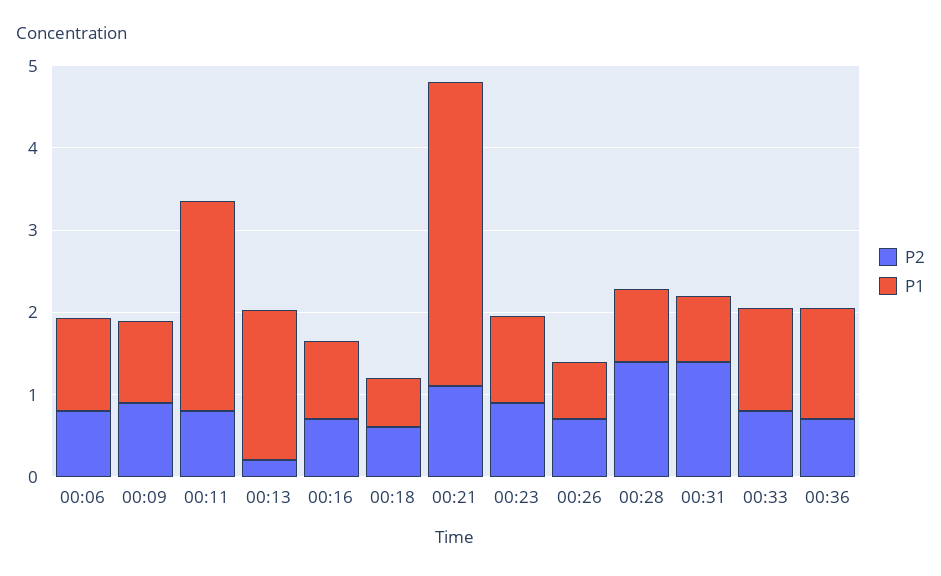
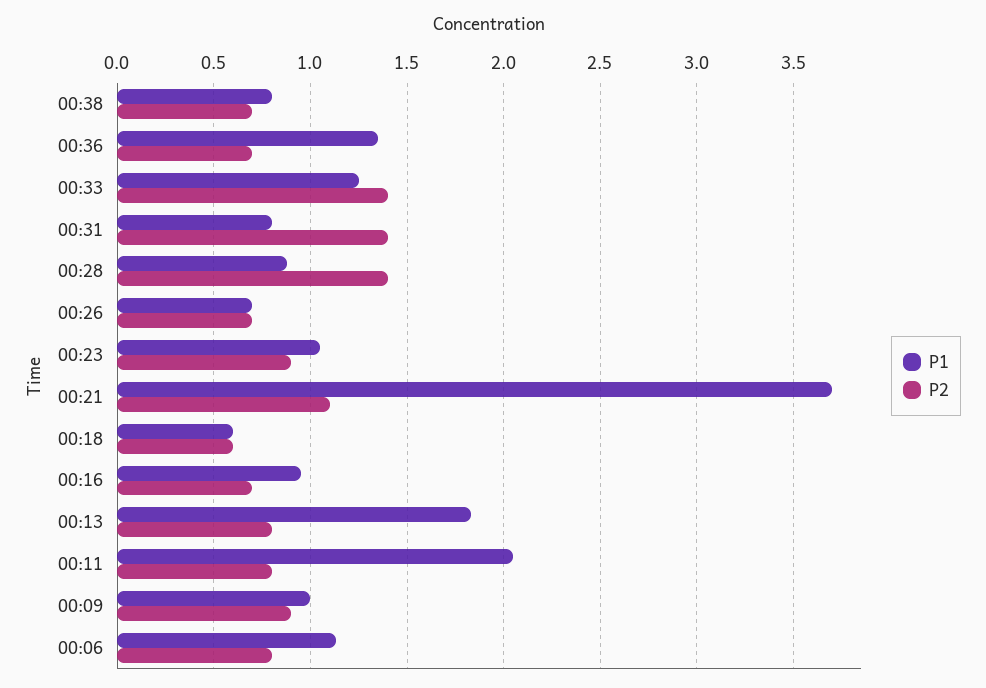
P1, 00:11: 2.6 -> 2.05
P2, 00:13: 0.2 -> 0.8
P2, 00:33: 0.8 -> 1.4
P1, 00:38: none -> 0.8
P2, 00:38: none -> 0.7

